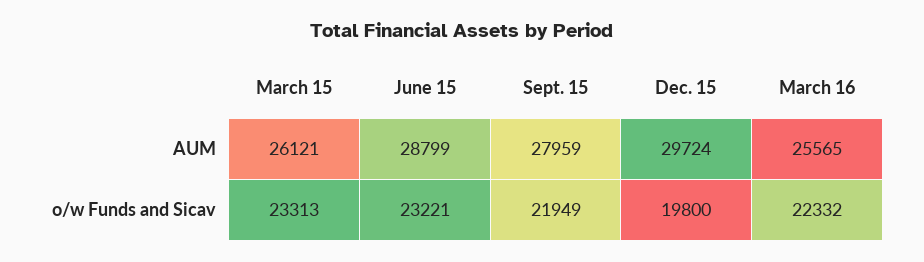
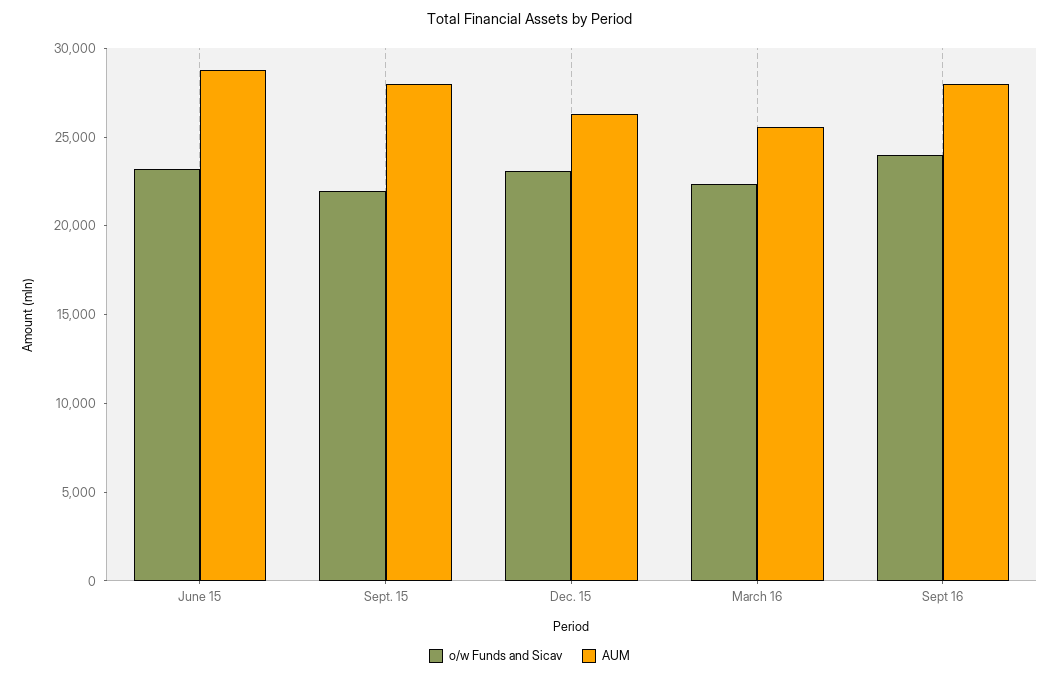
AUM, March 15: 26121 -> none
AUM, Dec. 15: 29724 -> 26000
o/w Funds and Sicav, March 15: 23313 -> none
o/w Funds and Sicav, Dec. 15: 19800 -> 23000
o/w Funds and Sicav, Sept 16: none -> 24000
AUM, Sept 16: none -> 28000

